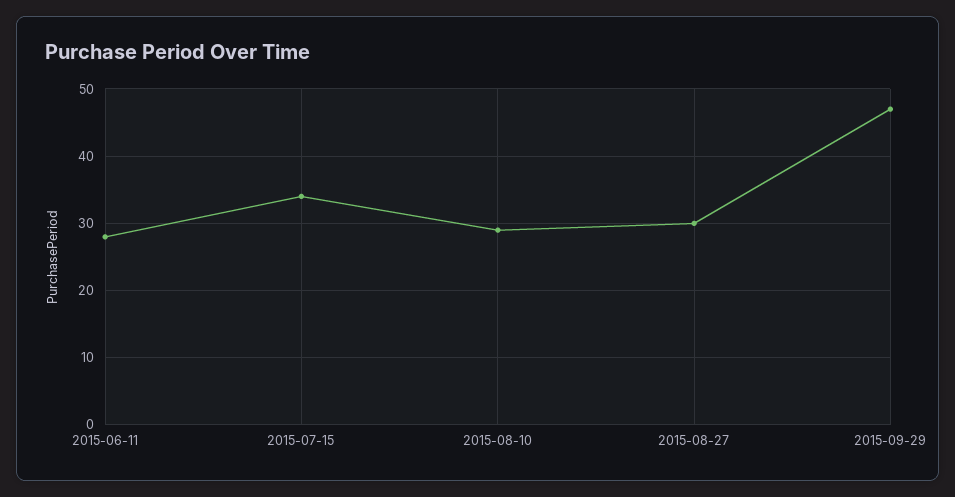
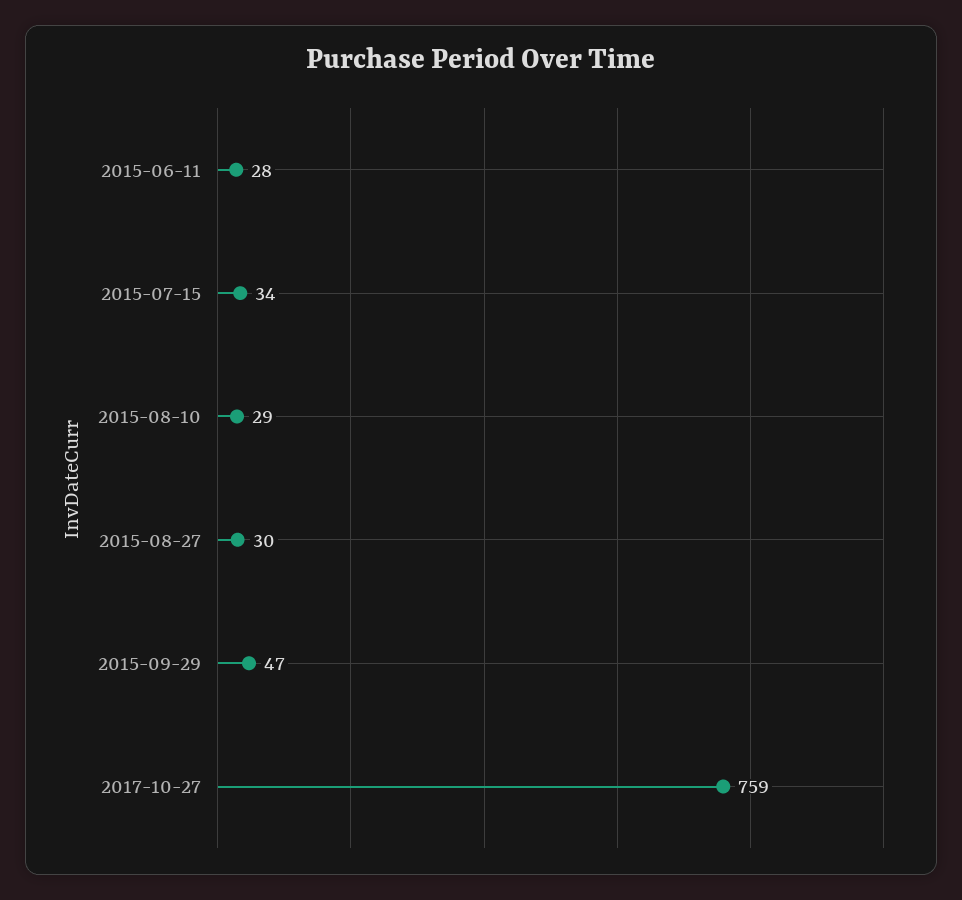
2017-10-27: none -> 759

